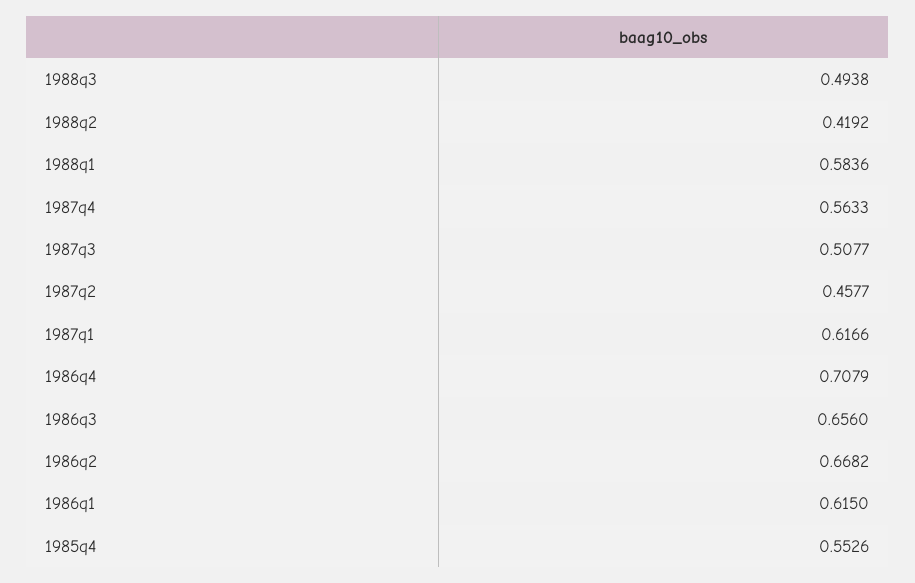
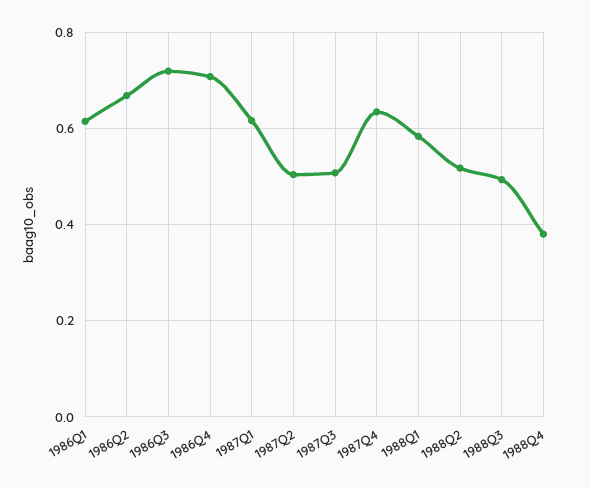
1988q2: 0.4192 -> 0.52
1987q4: 0.5633 -> 0.64
1987q2: 0.4577 -> 0.5
1986q3: 0.656 -> 0.72
1985q4: 0.5526 -> none
1988Q4: none -> 0.38

